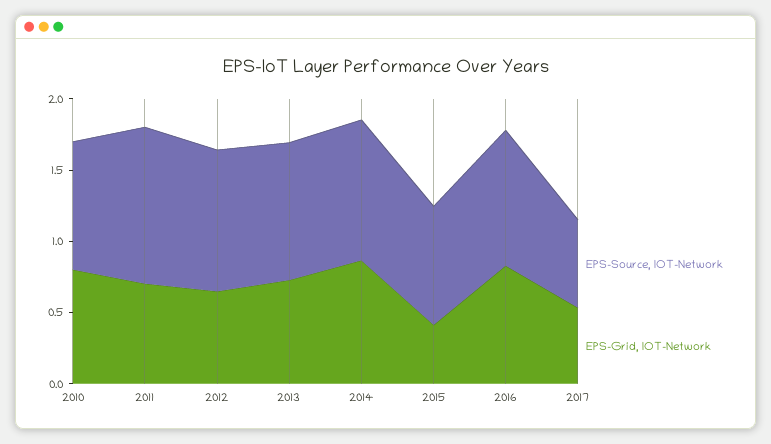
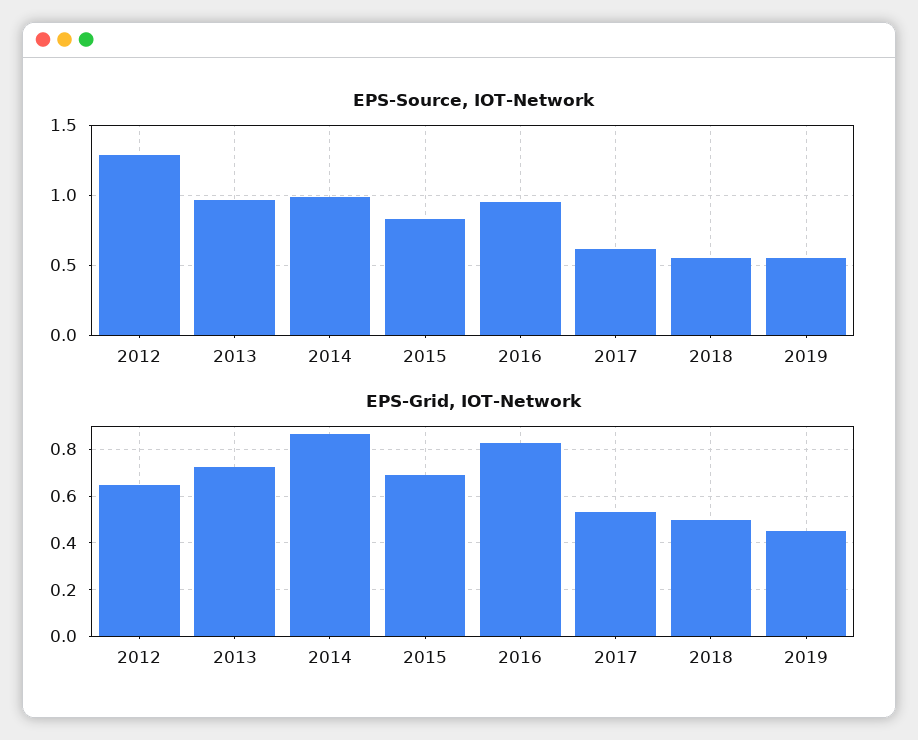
EPS-Source, IOT-Network, 2010: 0.9 -> none
EPS-Grid, IOT-Network, 2010: 0.8 -> none
EPS-Source, IOT-Network, 2011: 1.1 -> none
EPS-Grid, IOT-Network, 2011: 0.7 -> none
EPS-Source, IOT-Network, 2012: 1 -> 1.3
EPS-Grid, IOT-Network, 2015: 0.4 -> 0.7
EPS-Source, IOT-Network, 2018: none -> 0.55
EPS-Source, IOT-Network, 2019: none -> 0.55
EPS-Grid, IOT-Network, 2018: none -> 0.5
EPS-Grid, IOT-Network, 2019: none -> 0.45

